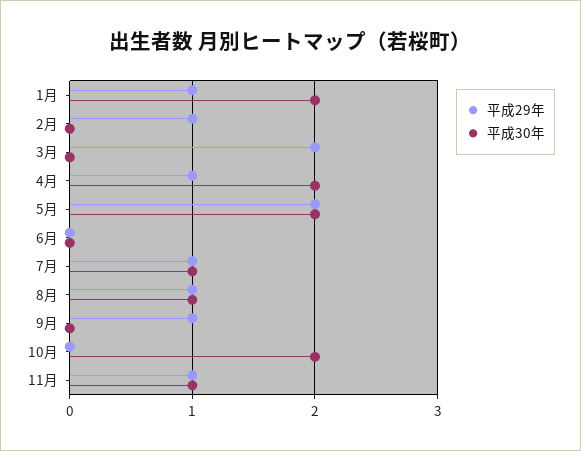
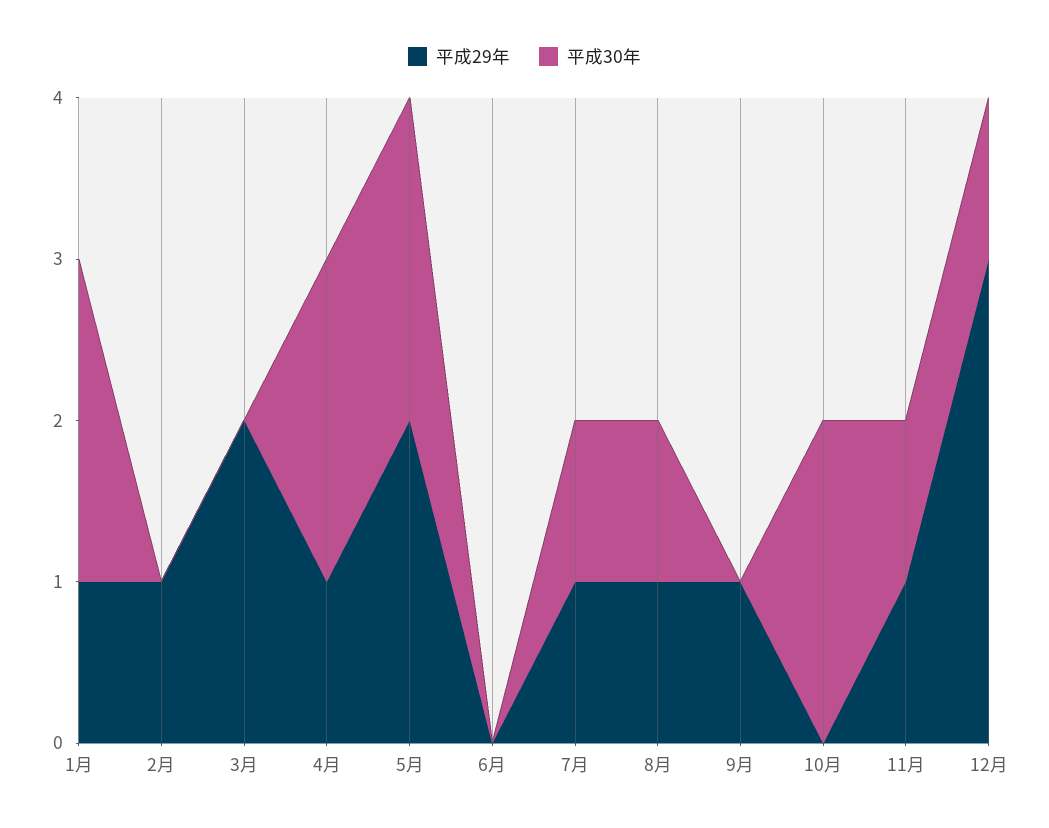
平成29年, 12月: none -> 3
平成30年, 12月: none -> 1

